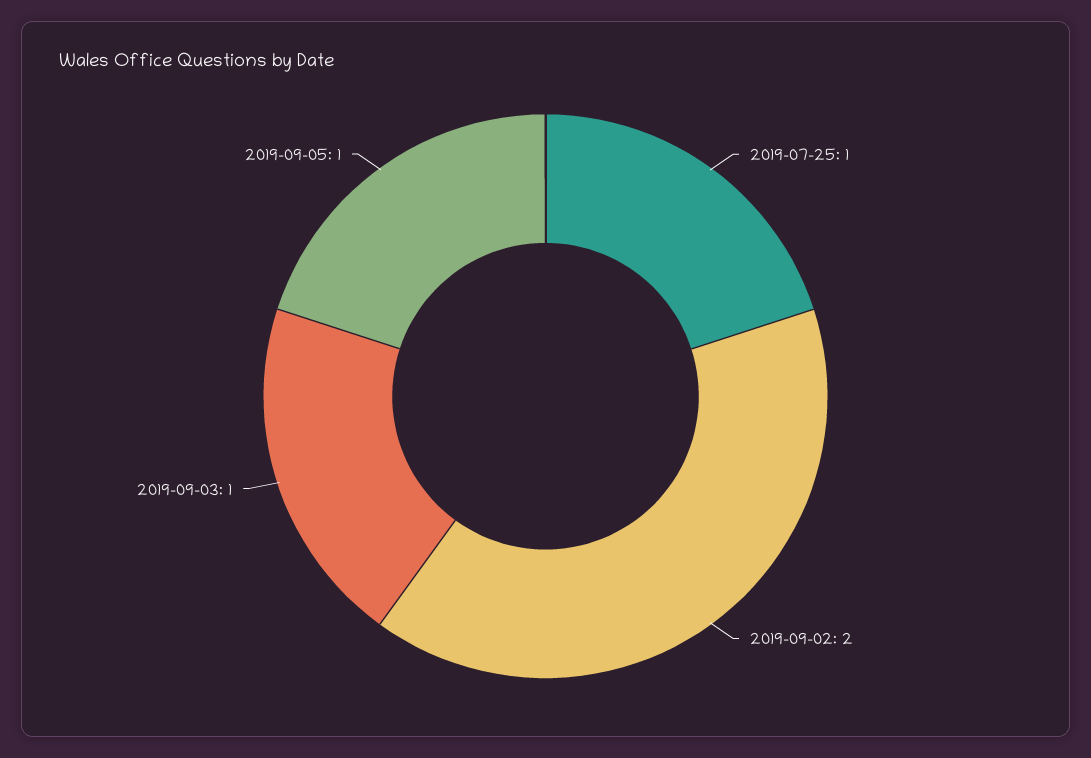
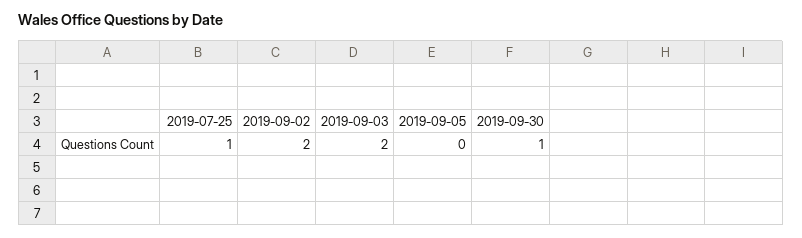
2019-09-03: 1 -> 2
2019-09-05: 1 -> 0
2019-09-30: none -> 1

